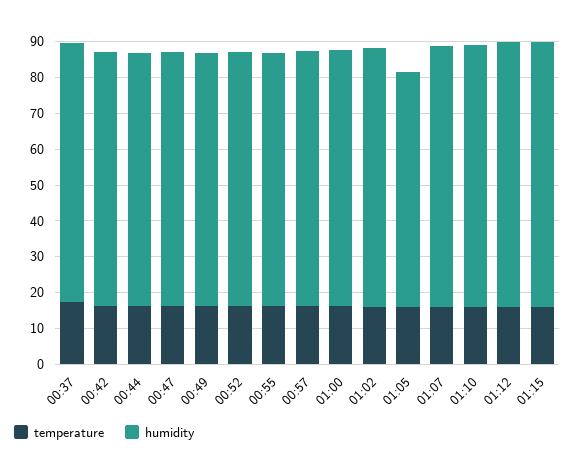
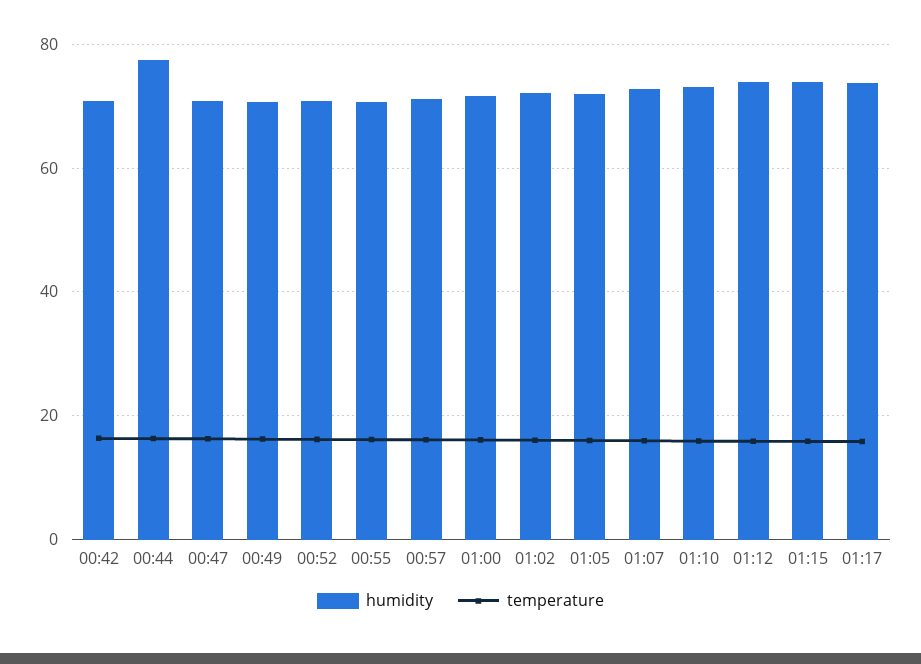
temperature, 00:37: 17.5 -> none
humidity, 00:37: 72.5 -> none
humidity, 00:44: 70 -> 78
humidity, 01:05: 65 -> 72
humidity, 01:17: none -> 74
temperature, 01:17: none -> 16

